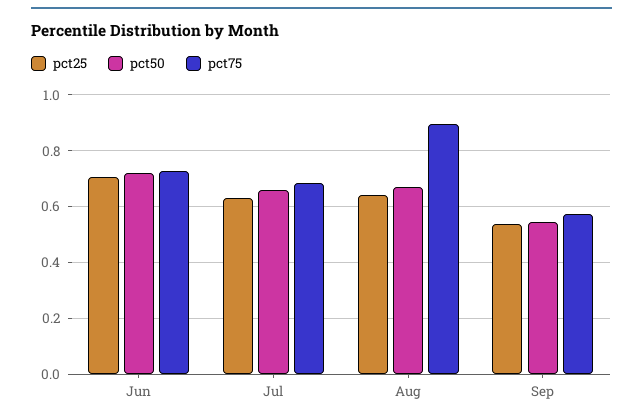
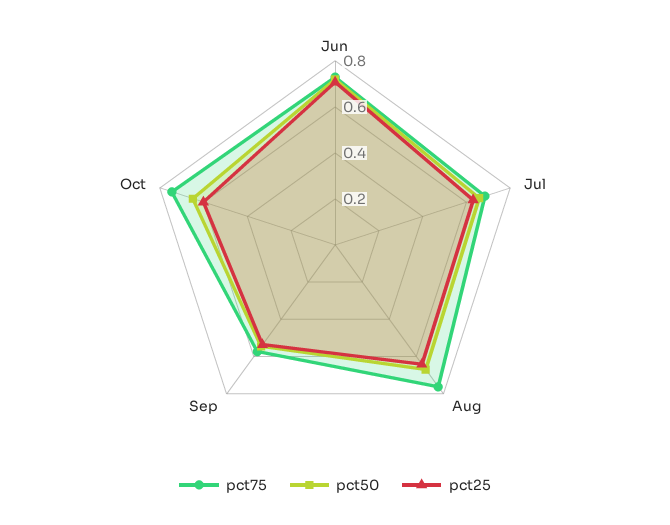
pct75, Aug: 0.9 -> 0.75
pct75, Oct: none -> 0.75
pct50, Oct: none -> 0.65
pct25, Oct: none -> 0.6

